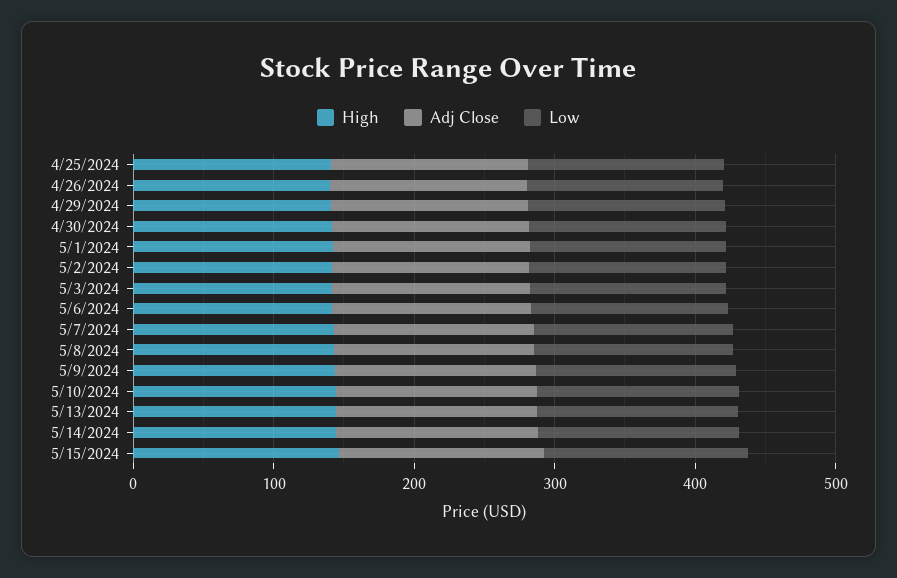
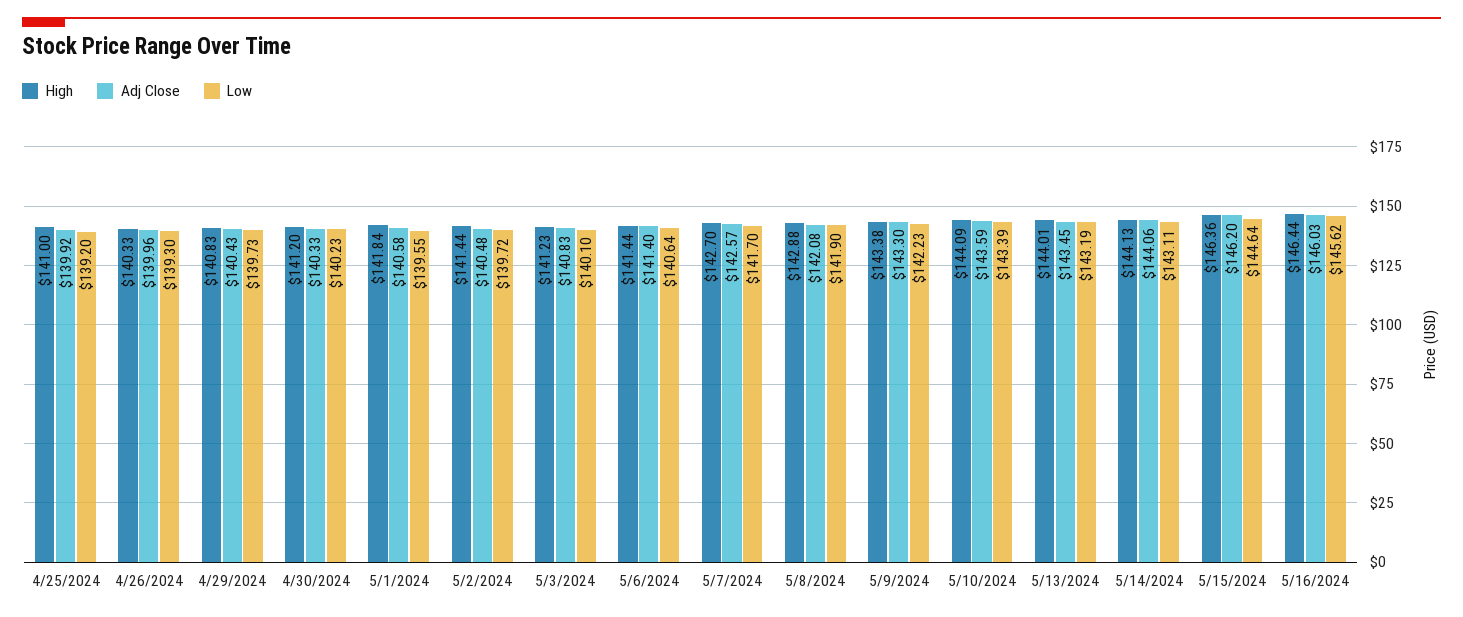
High, 5/16/2024: none -> 146.44
Adj Close, 5/16/2024: none -> 146.03
Low, 5/16/2024: none -> 145.62

